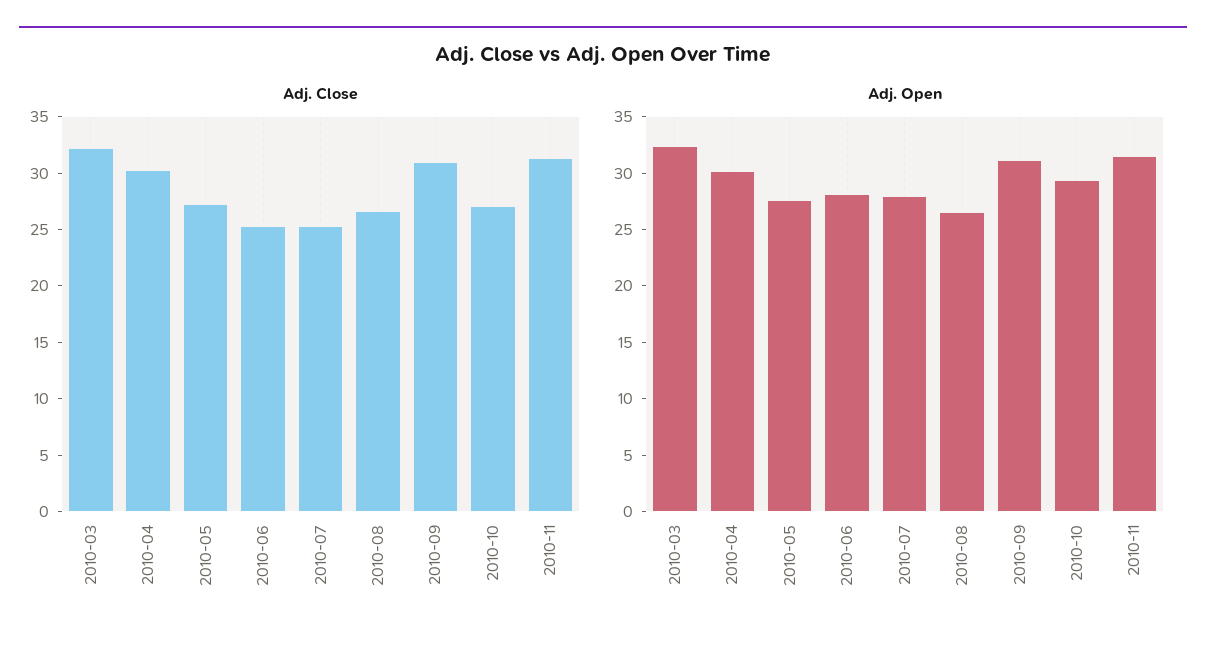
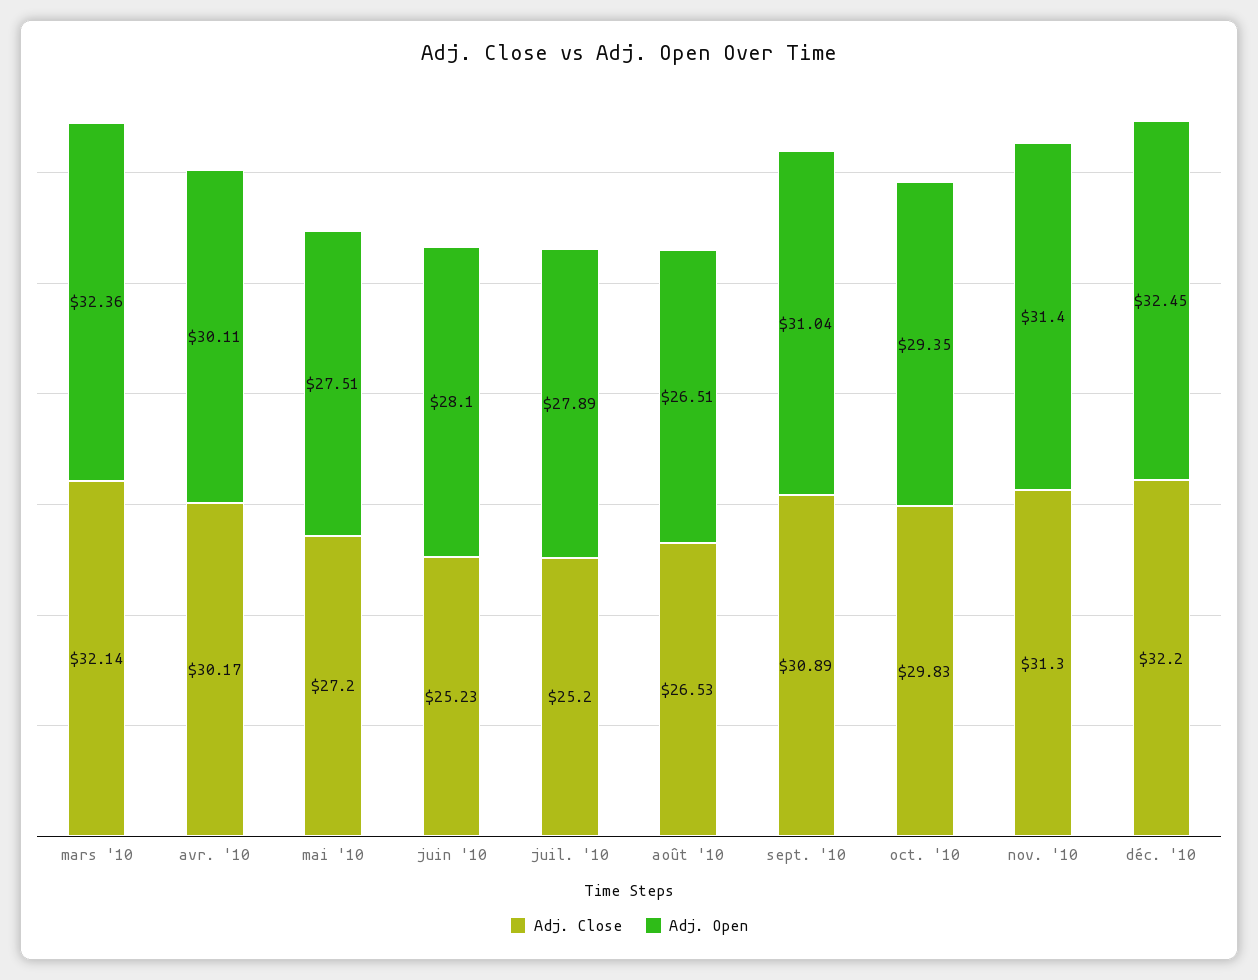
Adj. Close, 2010-10: 27 -> 29.83
Adj. Close, déc. '10: none -> 32.2
Adj. Open, déc. '10: none -> 32.45

